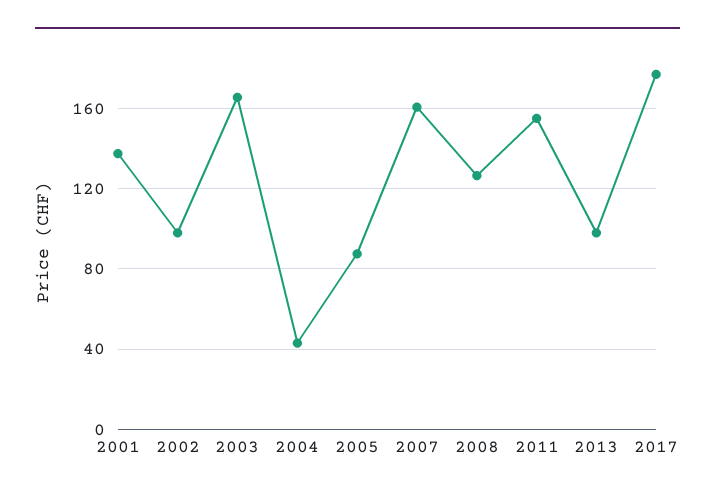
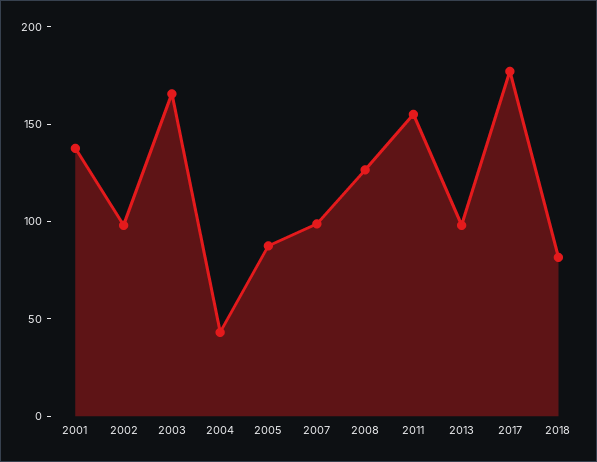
2007: 160 -> 100
2018: none -> 80

